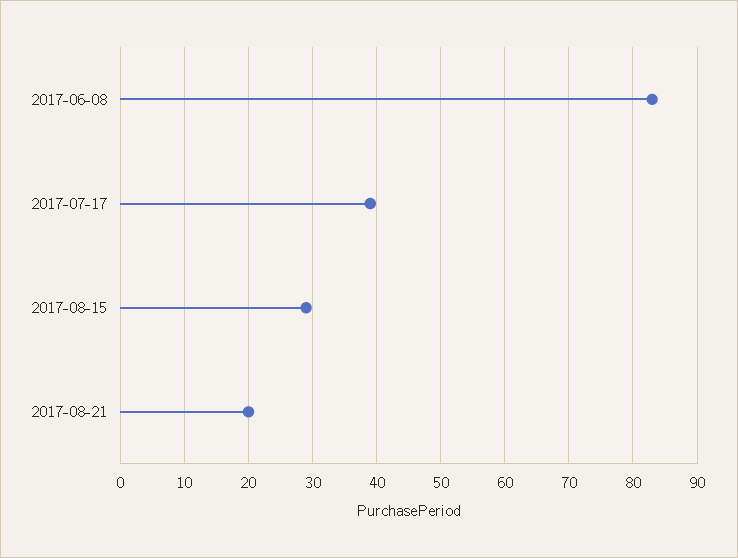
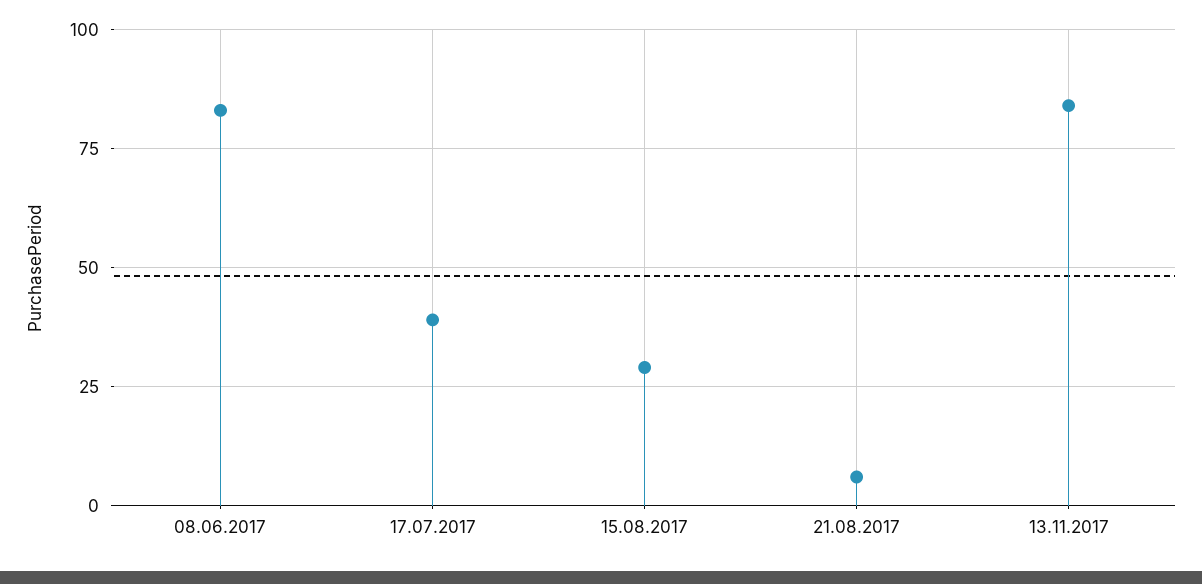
2017-08-21: 20 -> 5
13.11.2017: none -> 85

